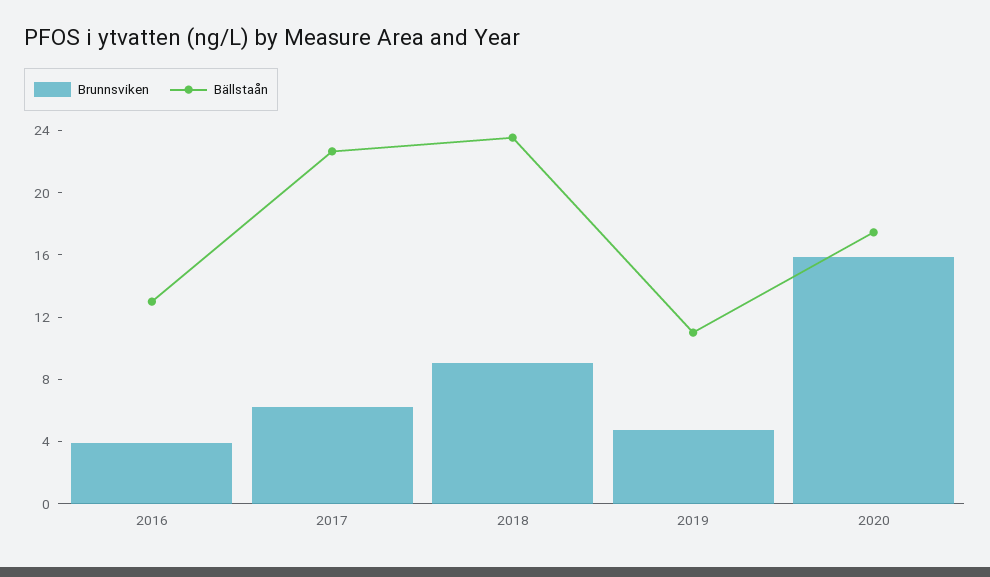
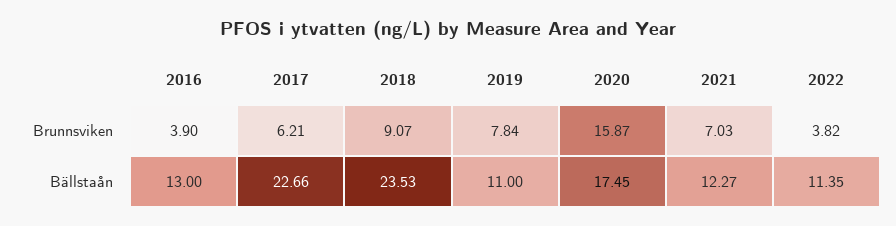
Brunnsviken, 2019: 5 -> 7.84
Brunnsviken, 2021: none -> 7.03
Brunnsviken, 2022: none -> 3.82
Bällstaån, 2021: none -> 12.27
Bällstaån, 2022: none -> 11.35

